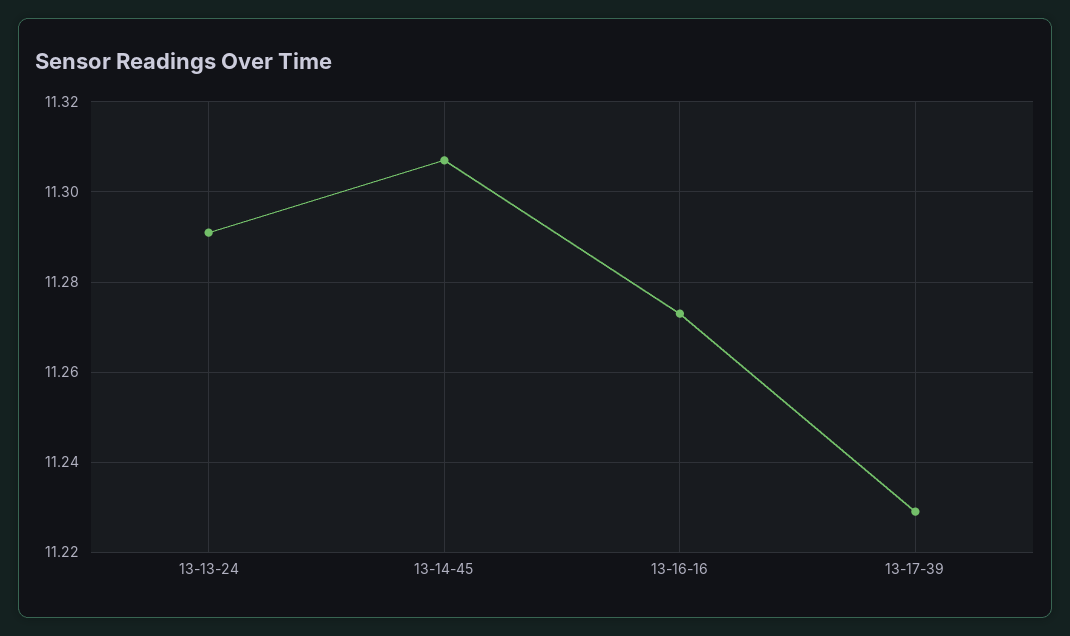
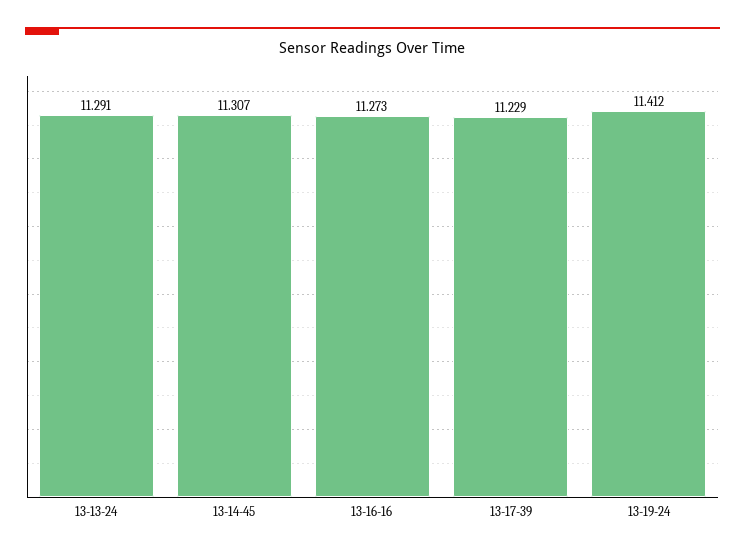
13-19-24: none -> 11.412

